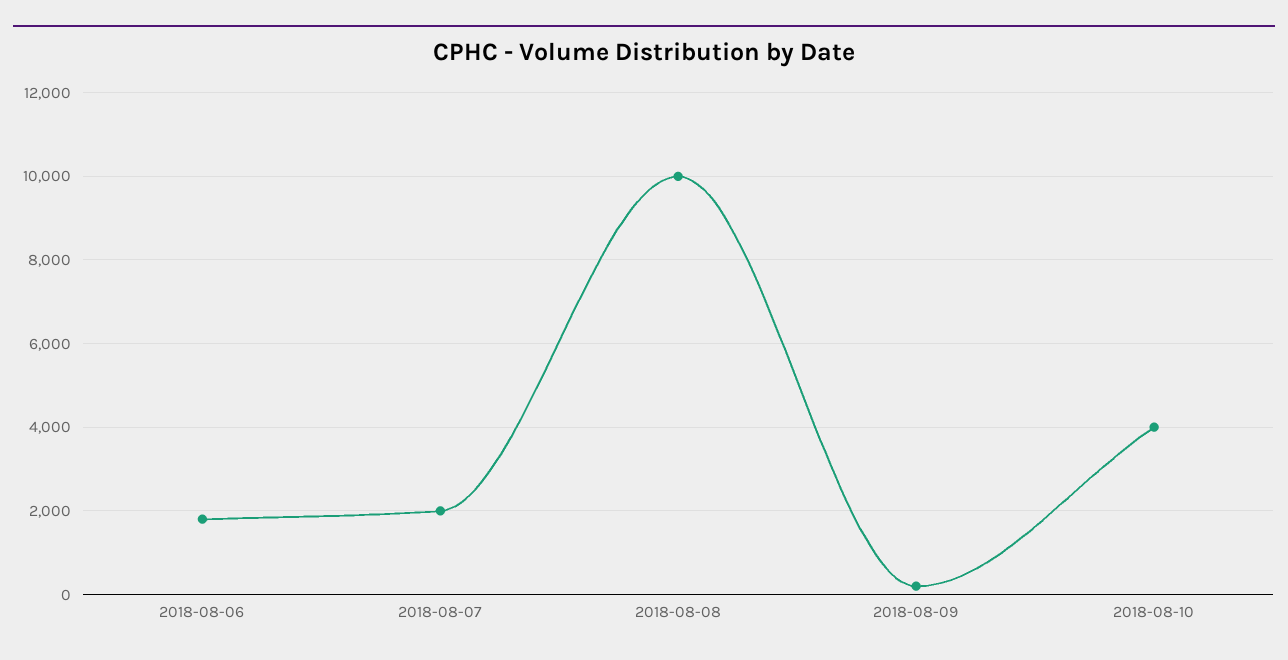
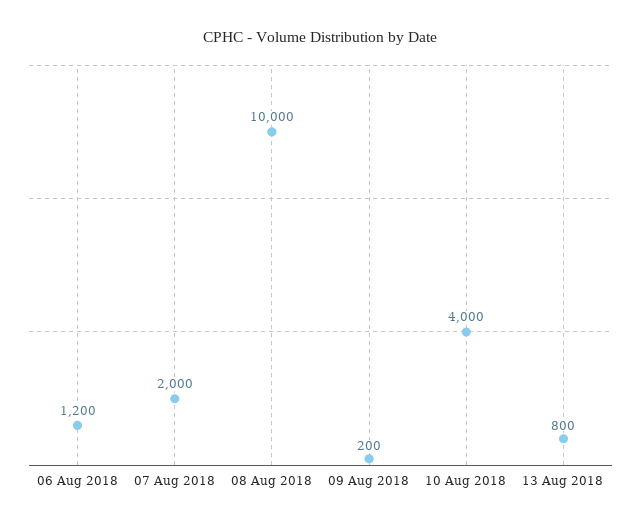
2018-08-06: 1800 -> 1200
13 Aug 2018: none -> 800

